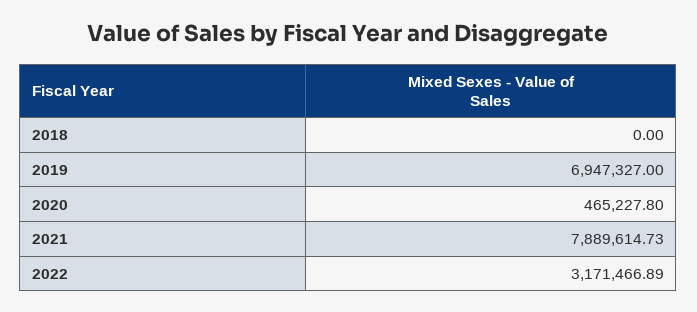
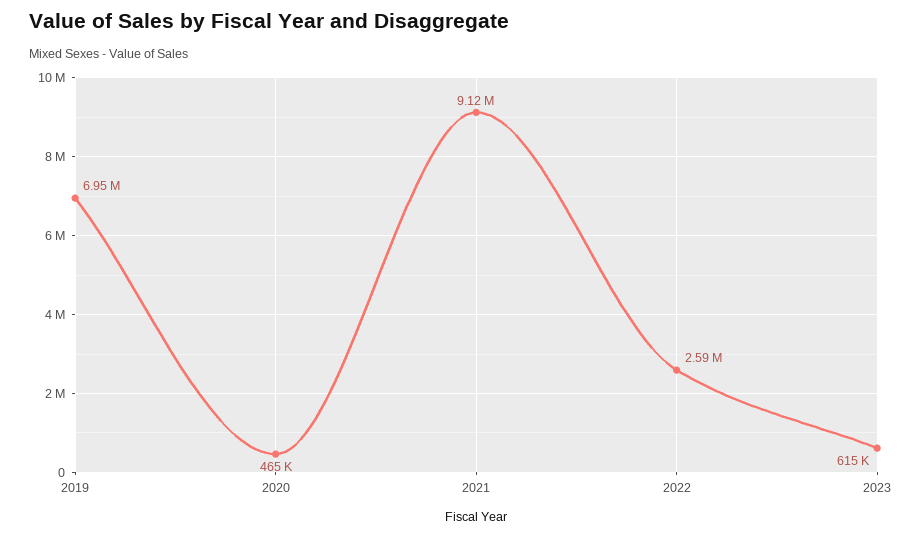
2018: 0 -> none
2021: 7889614.73 -> 9120000
2022: 3171466.89 -> 2590000
2023: none -> 615000

